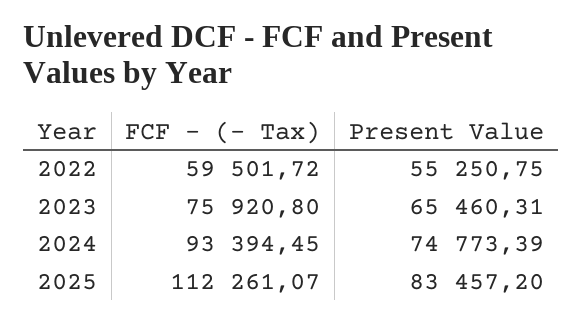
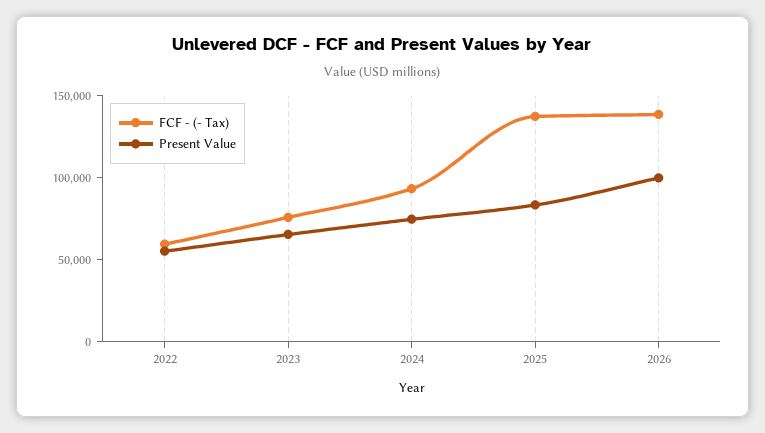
FCF - (- Tax), 2025: 112261.07 -> 140000
FCF - (- Tax), 2026: none -> 140000
Present Value, 2026: none -> 100000

